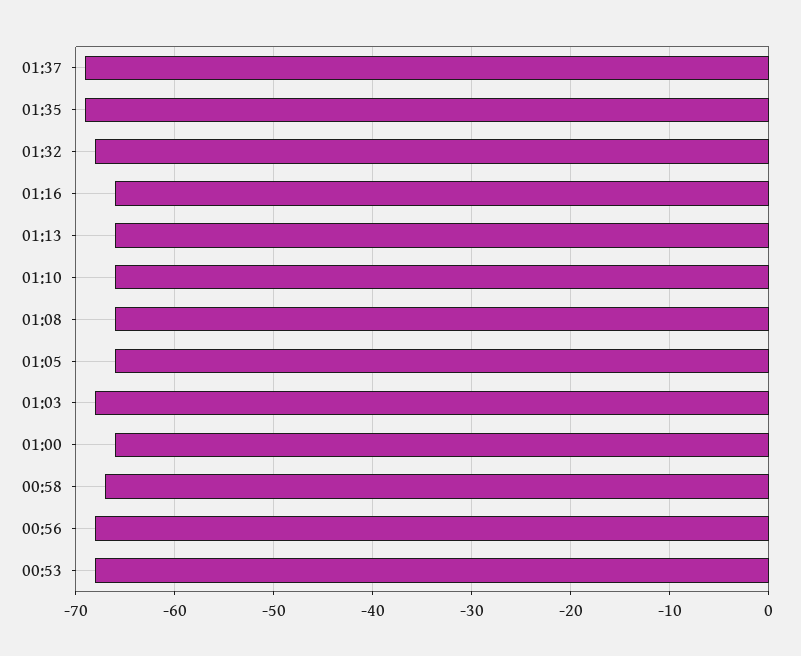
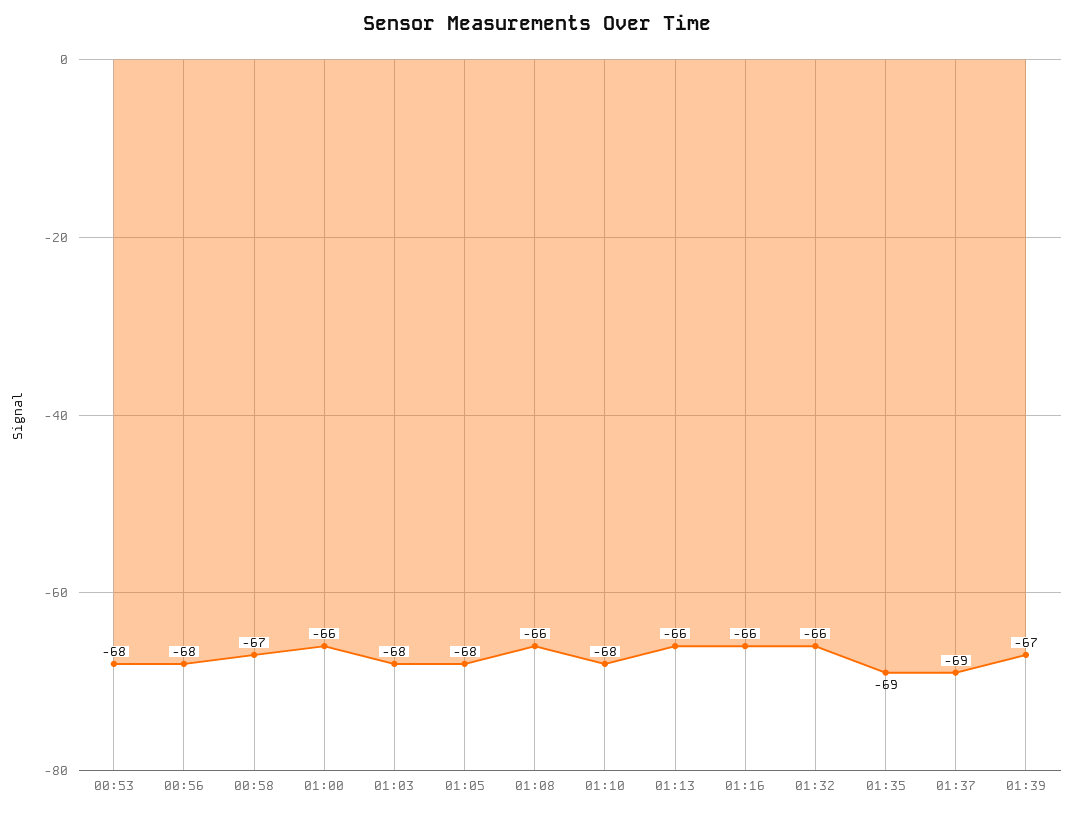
01:32: -68 -> -66
01:10: -66 -> -68
01:05: -66 -> -68
01:39: none -> -67

